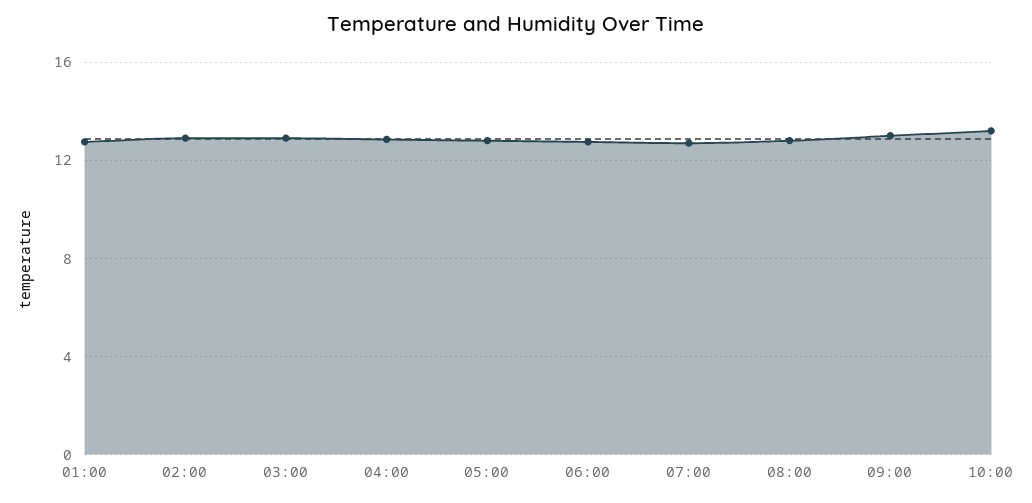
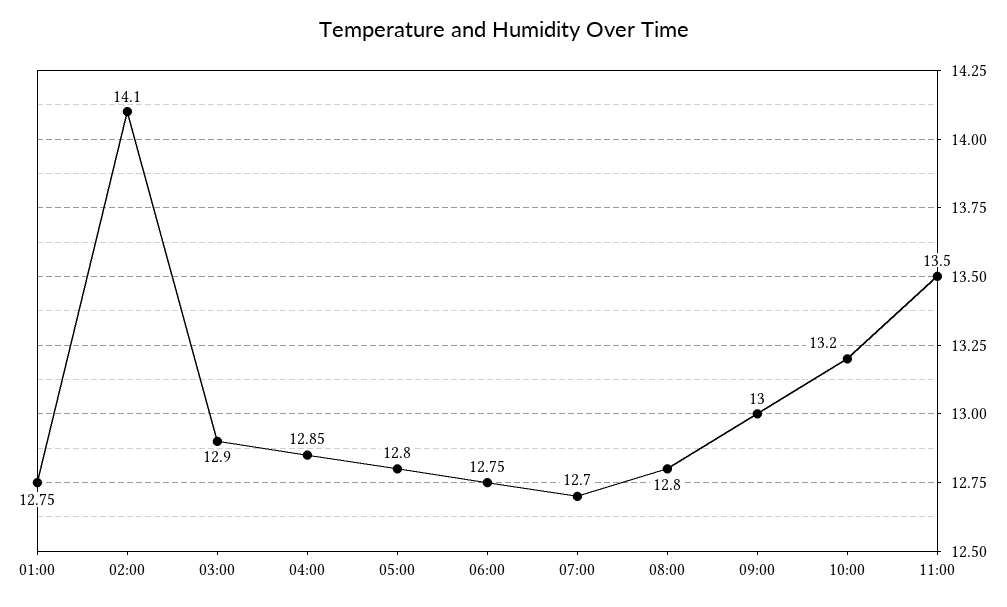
02:00: 13 -> 14.1
11:00: none -> 13.5

